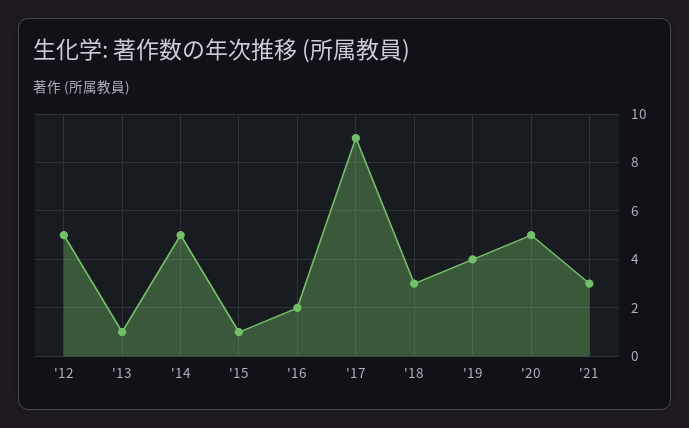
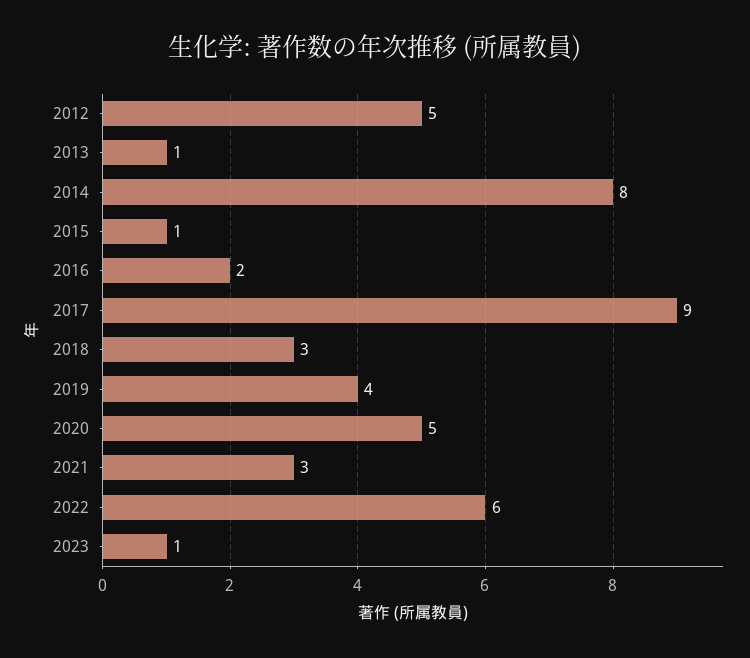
'14: 5 -> 8
2022: none -> 6
2023: none -> 1

